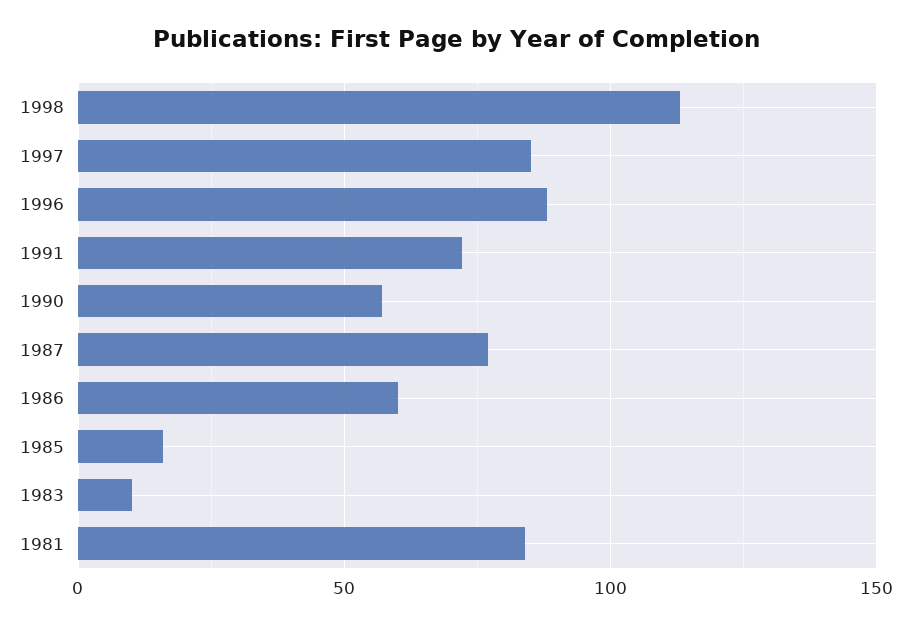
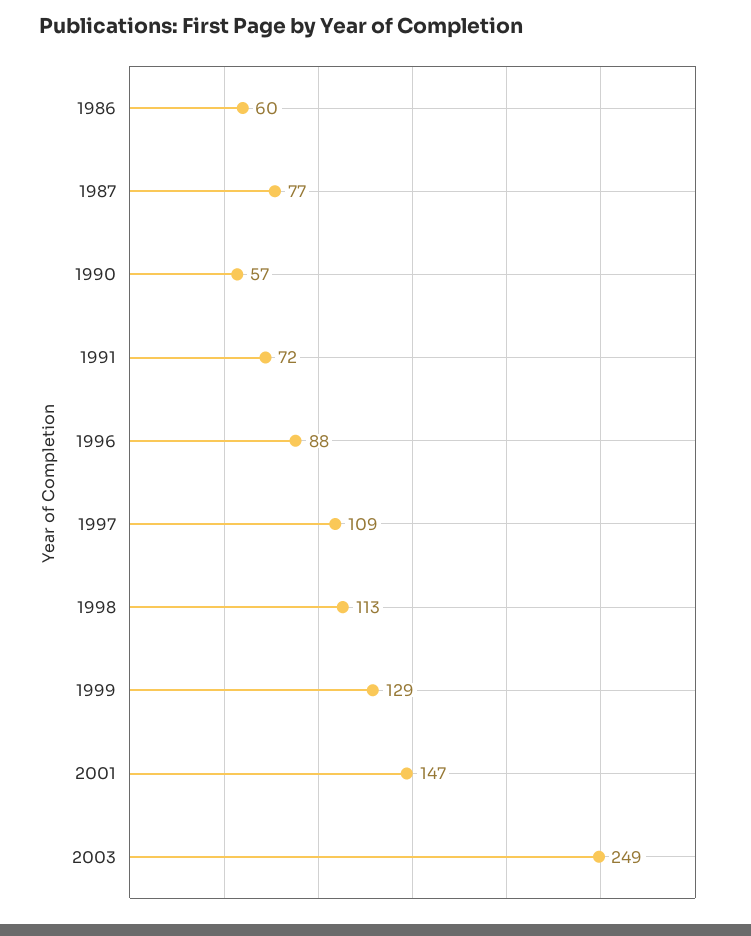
1997: 85 -> 109
1985: 15 -> none
1983: 10 -> none
1981: 85 -> none
1999: none -> 129
2001: none -> 147
2003: none -> 249

